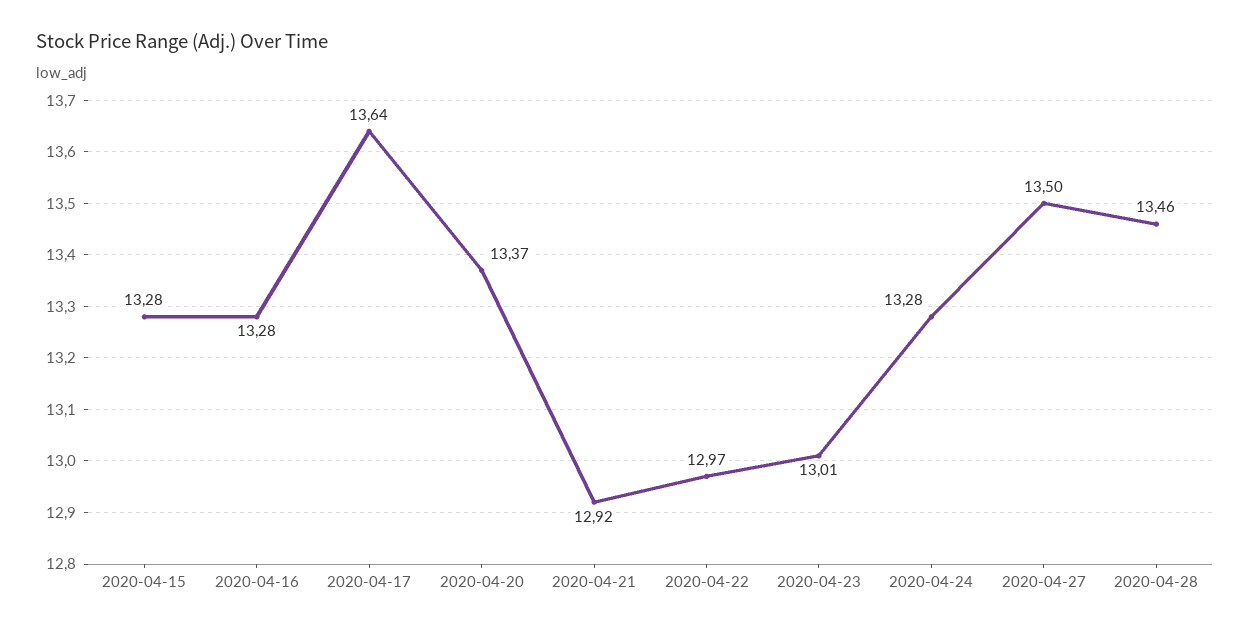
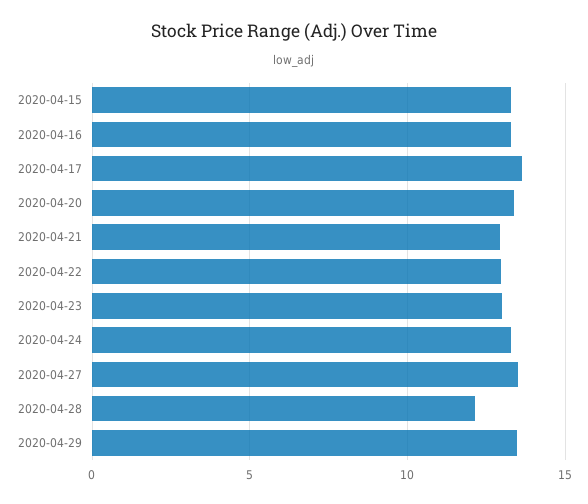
2020-04-28: 13.46 -> 12
2020-04-29: none -> 13.5

